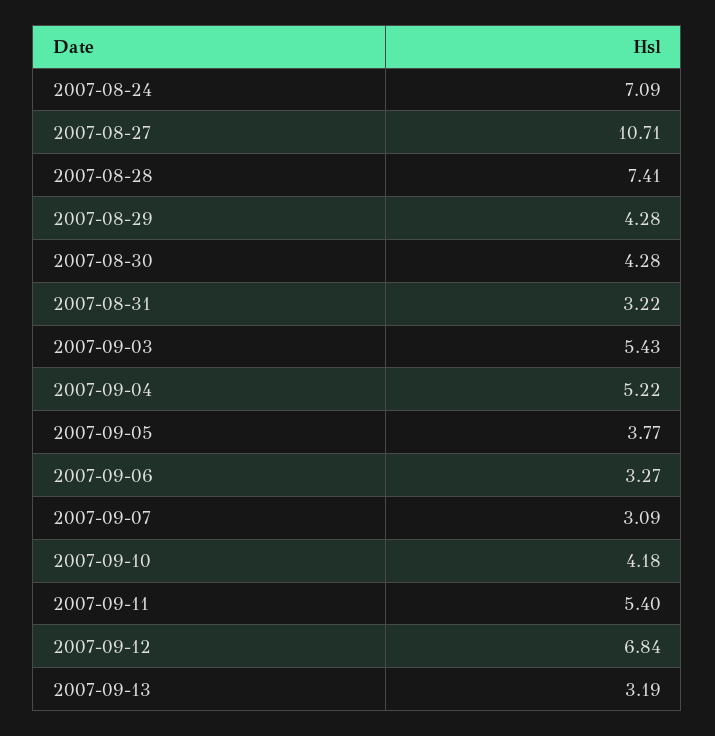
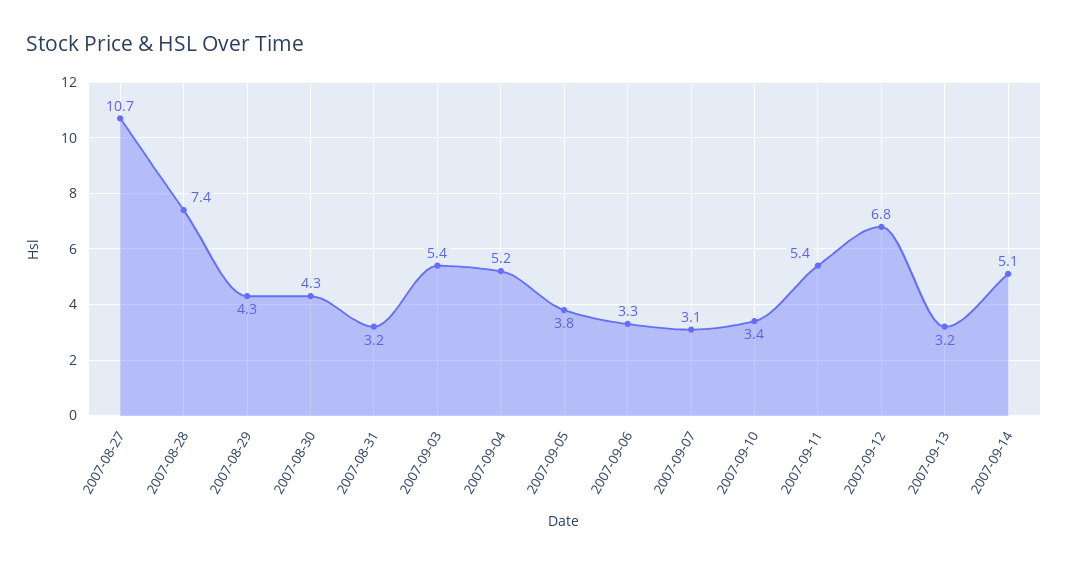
2007-08-24: 7.09 -> none
2007-09-10: 4.18 -> 3.4
2007-09-14: none -> 5.1

